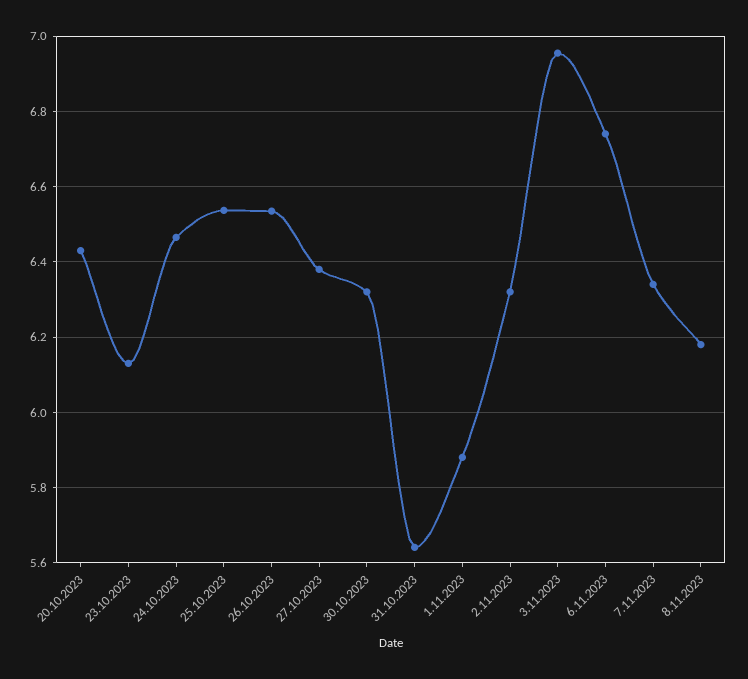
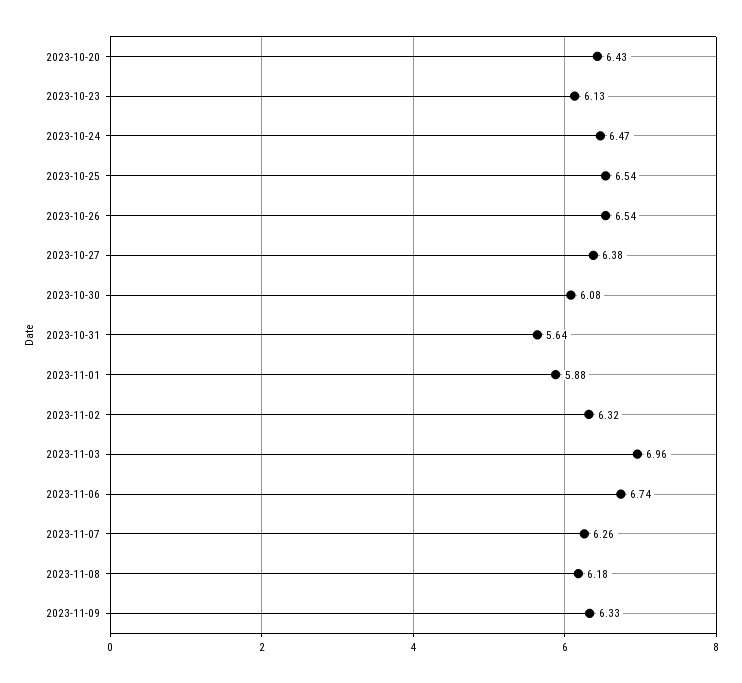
30.10.2023: 6.32 -> 6.08
7.11.2023: 6.34 -> 6.26
2023-11-09: none -> 6.33

